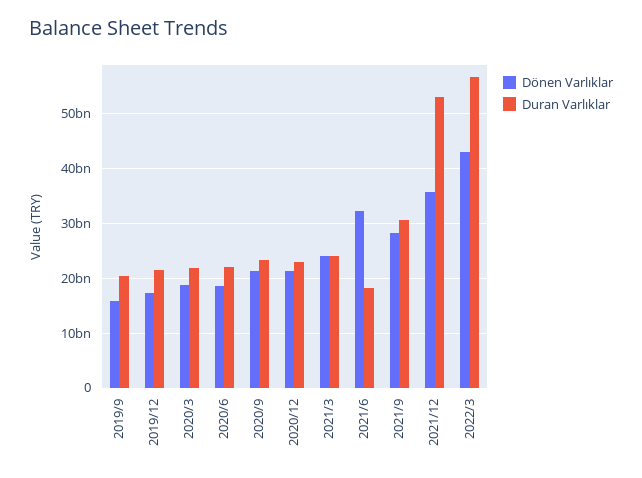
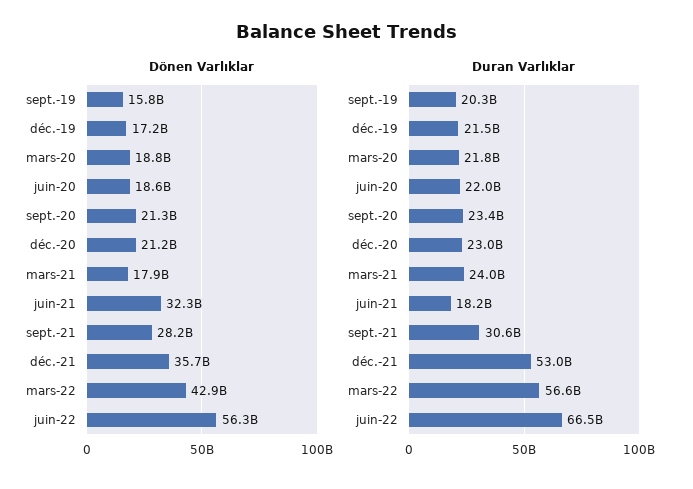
Dönen Varlıklar, 2021/3: 24000000000 -> 17900000000
Dönen Varlıklar, juin-22: none -> 56300000000
Duran Varlıklar, juin-22: none -> 66500000000

